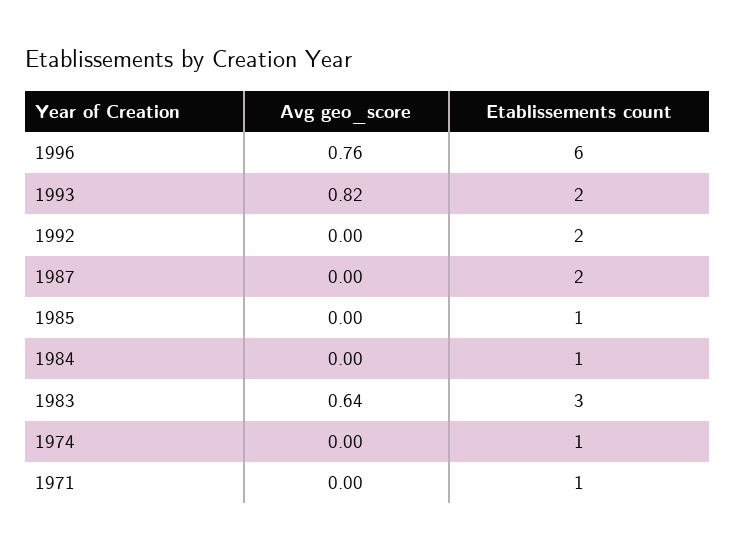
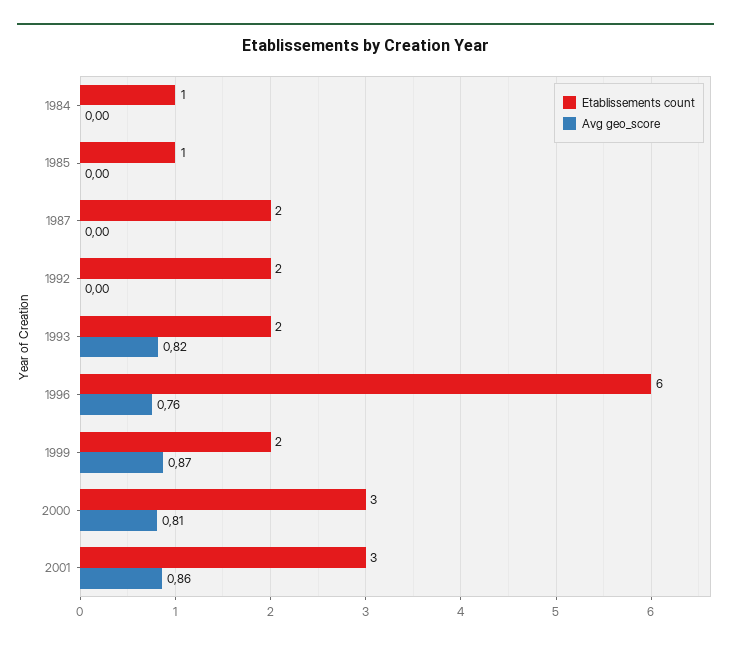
Avg geo_score, 1983: 0.64 -> none
Etablissements count, 1983: 3 -> none
Avg geo_score, 1974: 0 -> none
Etablissements count, 1974: 1 -> none
Avg geo_score, 1971: 0 -> none
Etablissements count, 1971: 1 -> none
Etablissements count, 1999: none -> 2
Avg geo_score, 1999: none -> 0.87
Etablissements count, 2000: none -> 3
Avg geo_score, 2000: none -> 0.81
Etablissements count, 2001: none -> 3
Avg geo_score, 2001: none -> 0.86

